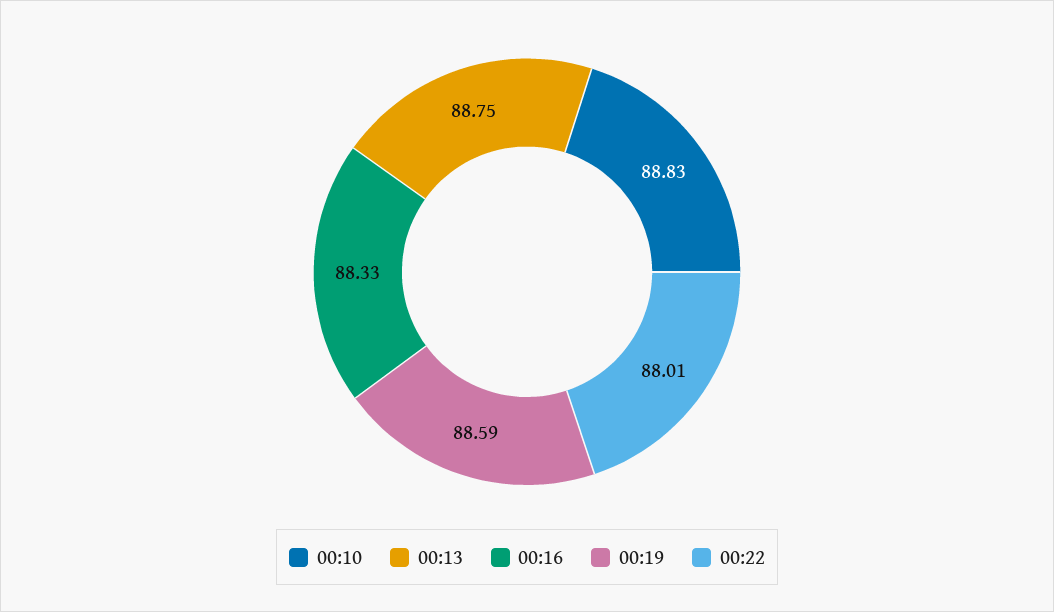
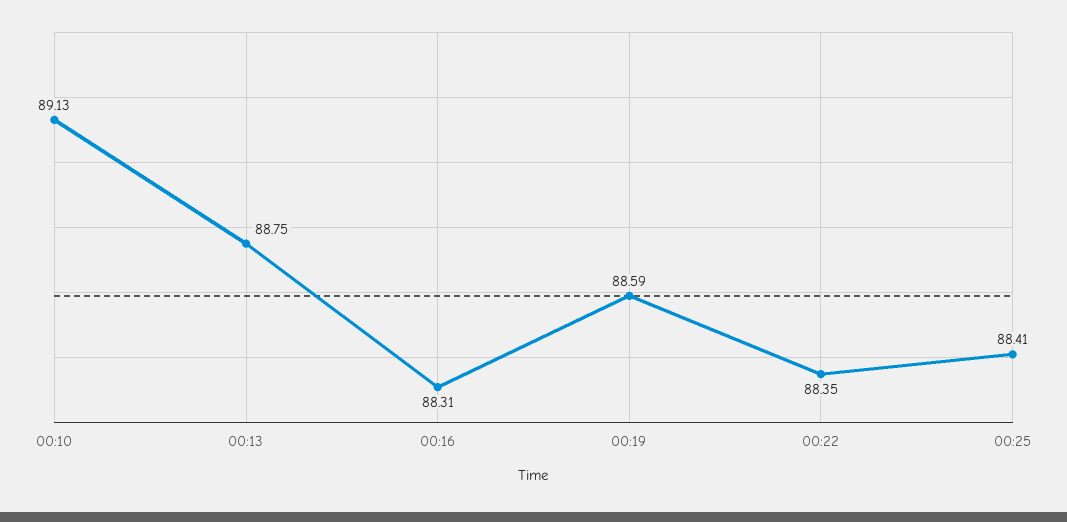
00:10: 88.83 -> 89.13
00:16: 88.33 -> 88.31
00:22: 88.01 -> 88.35
00:25: none -> 88.41

